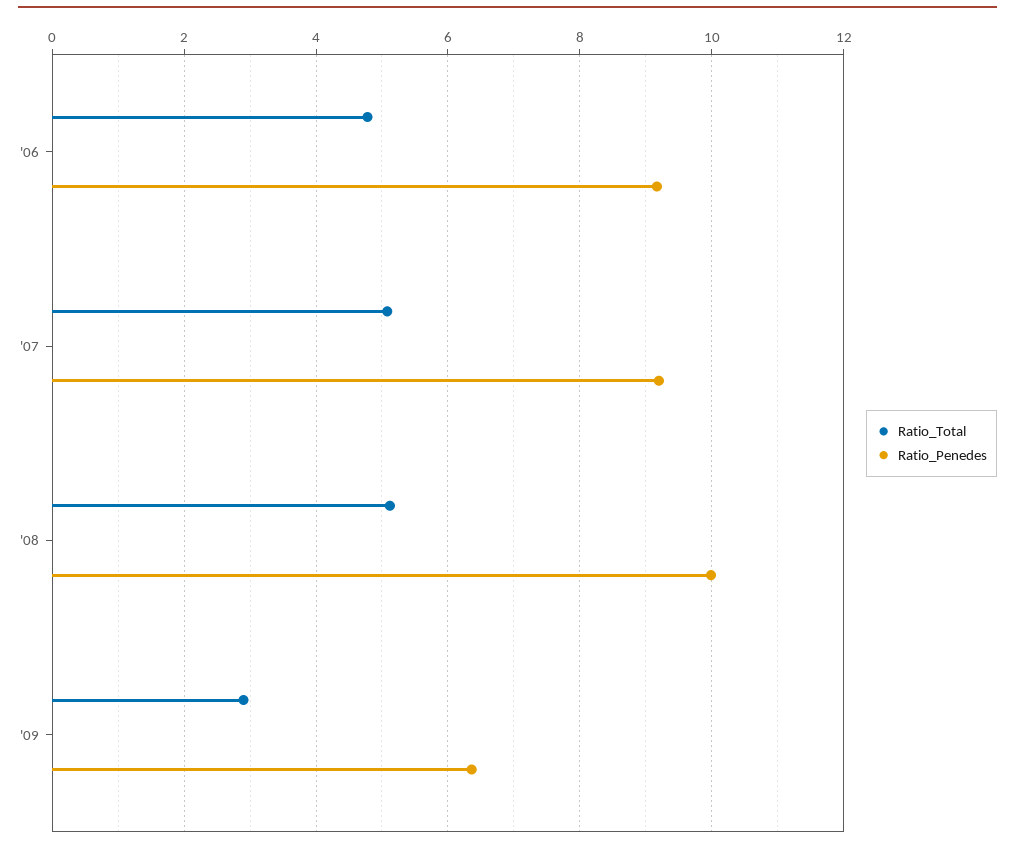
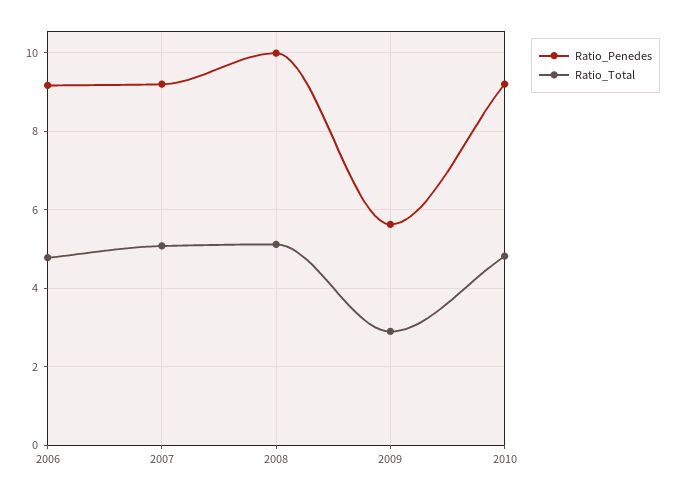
Ratio_Penedes, '09: 6.4 -> 5.6
Ratio_Penedes, 2010: none -> 9.2
Ratio_Total, 2010: none -> 4.8

